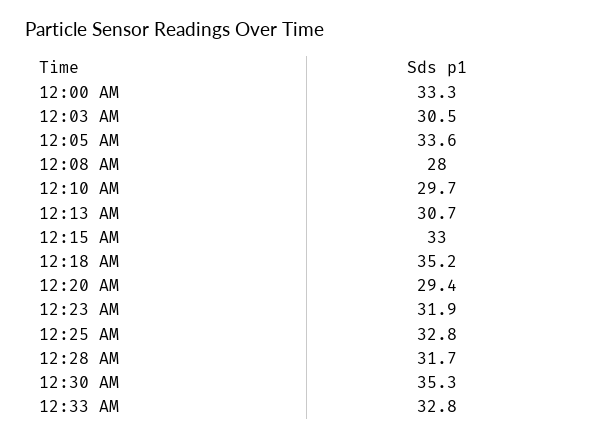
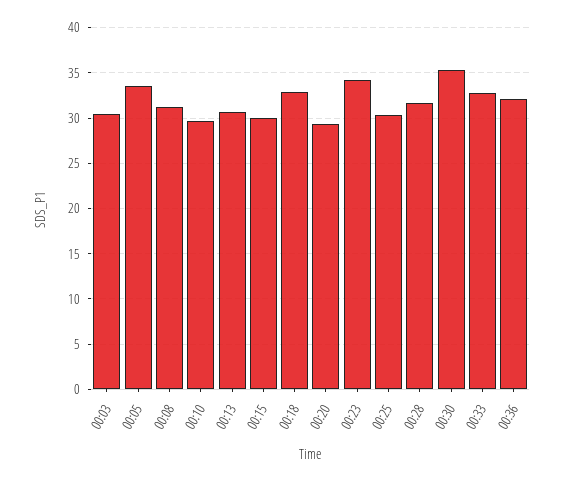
12:00 AM: 33.3 -> none
12:08 AM: 28 -> 31
12:15 AM: 33 -> 30
12:18 AM: 35.2 -> 33
12:23 AM: 31.9 -> 34
12:25 AM: 32.8 -> 30
00:36: none -> 32

